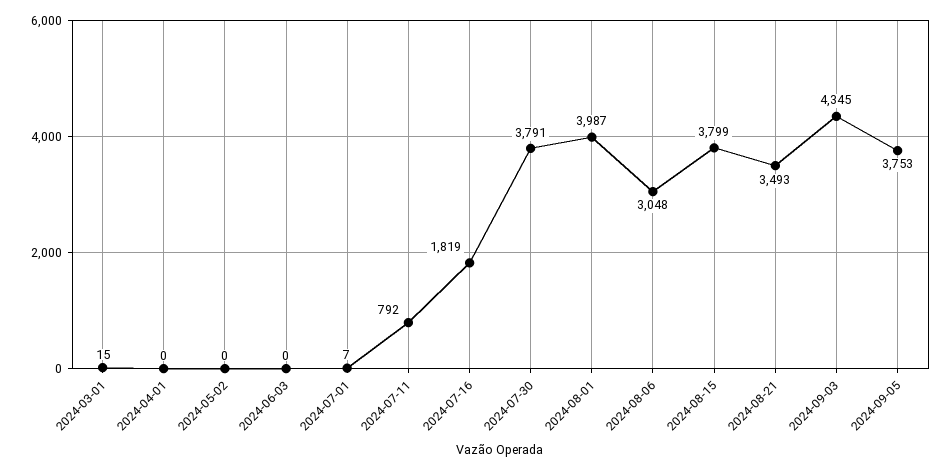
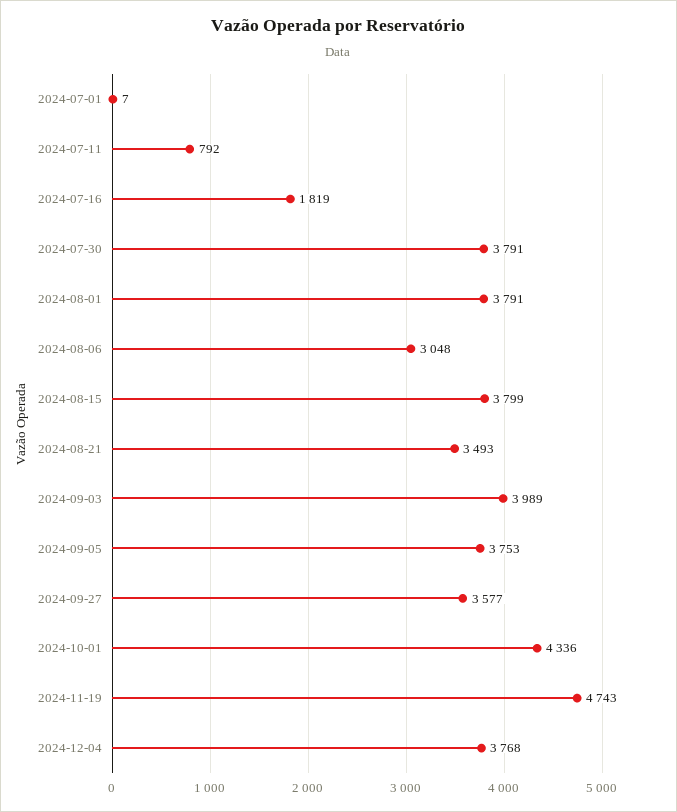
2024-03-01: 15 -> none
2024-04-01: 0 -> none
2024-05-02: 0 -> none
2024-06-03: 0 -> none
2024-08-01: 3987 -> 3791
2024-09-03: 4345 -> 3989
2024-09-27: none -> 3577
2024-10-01: none -> 4336
2024-11-19: none -> 4743
2024-12-04: none -> 3768

